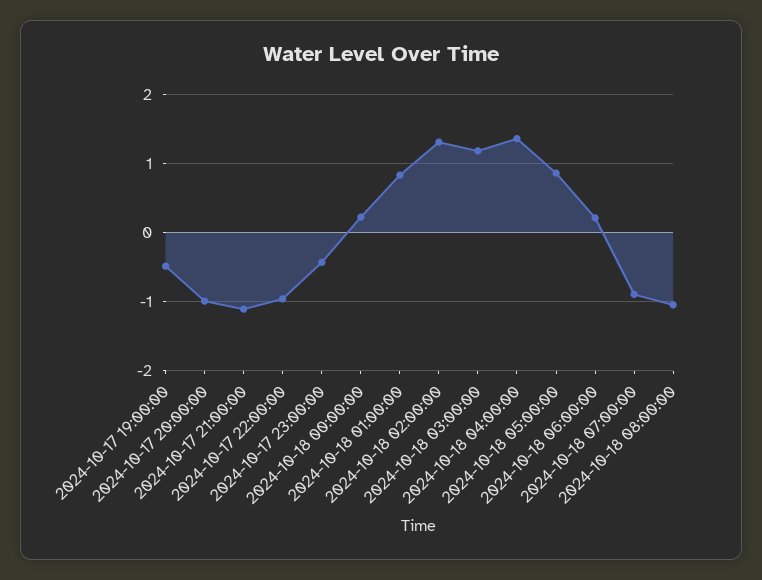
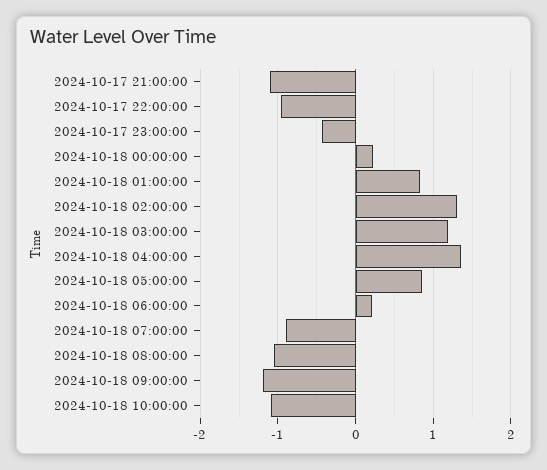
2024-10-17 19:00:00: -0.5 -> none
2024-10-17 20:00:00: -1 -> none
2024-10-18 09:00:00: none -> -1.2
2024-10-18 10:00:00: none -> -1.1

